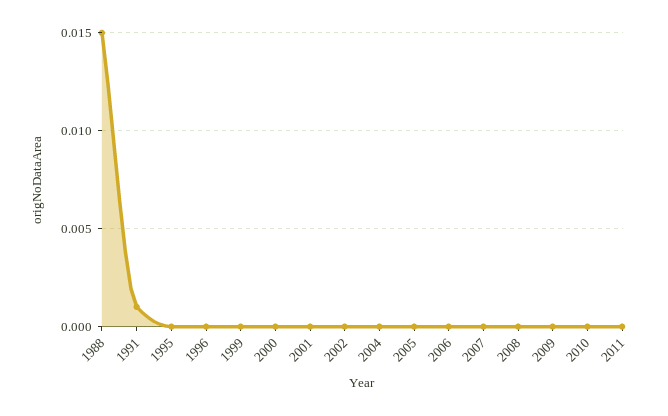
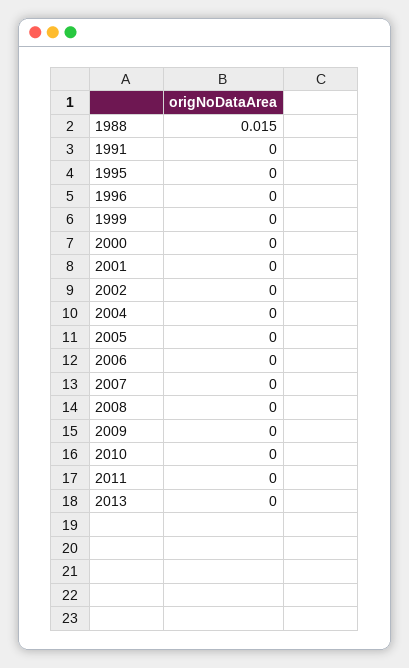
1991: 0.001 -> 0
2013: none -> 0

